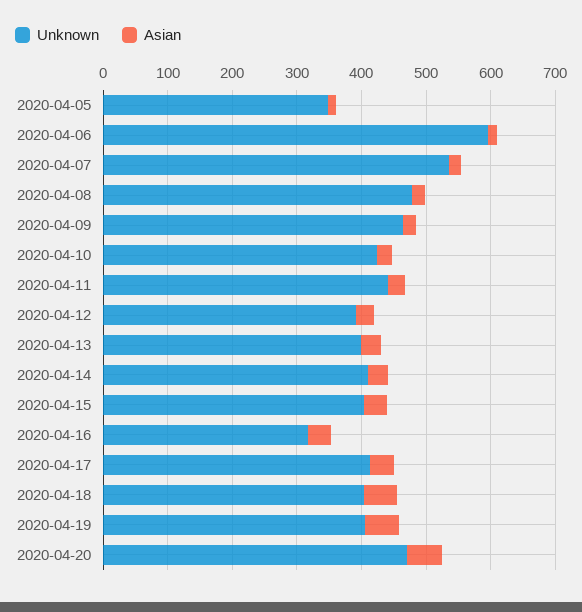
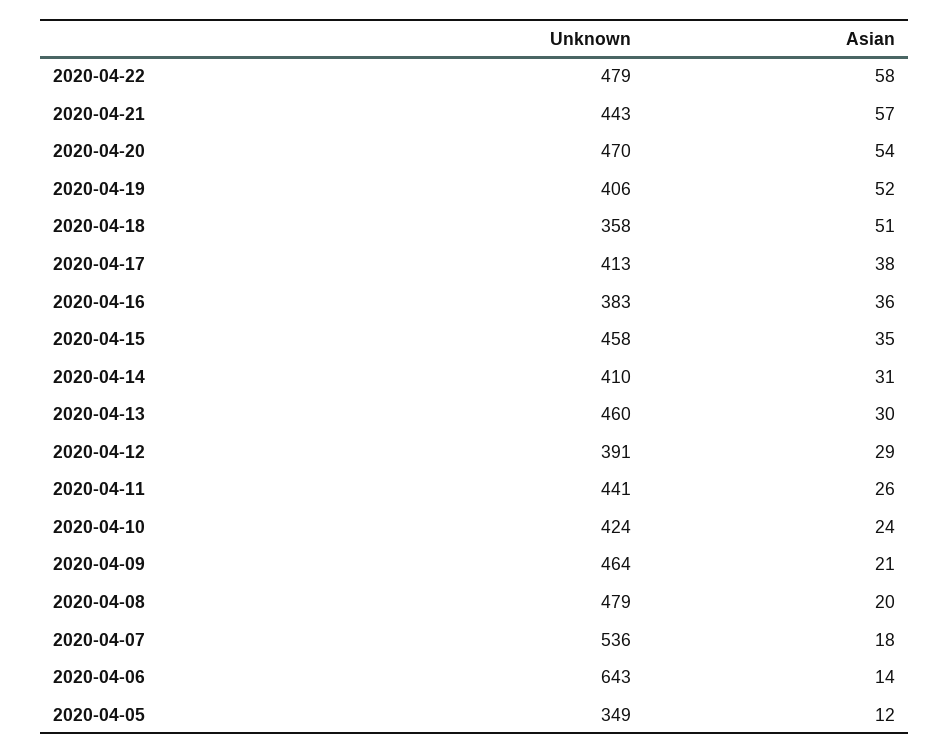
Unknown, 2020-04-06: 600 -> 643
Unknown, 2020-04-13: 400 -> 460
Unknown, 2020-04-15: 400 -> 458
Unknown, 2020-04-16: 320 -> 383
Unknown, 2020-04-18: 400 -> 358
Unknown, 2020-04-22: none -> 479
Asian, 2020-04-22: none -> 58
Unknown, 2020-04-21: none -> 443
Asian, 2020-04-21: none -> 57

